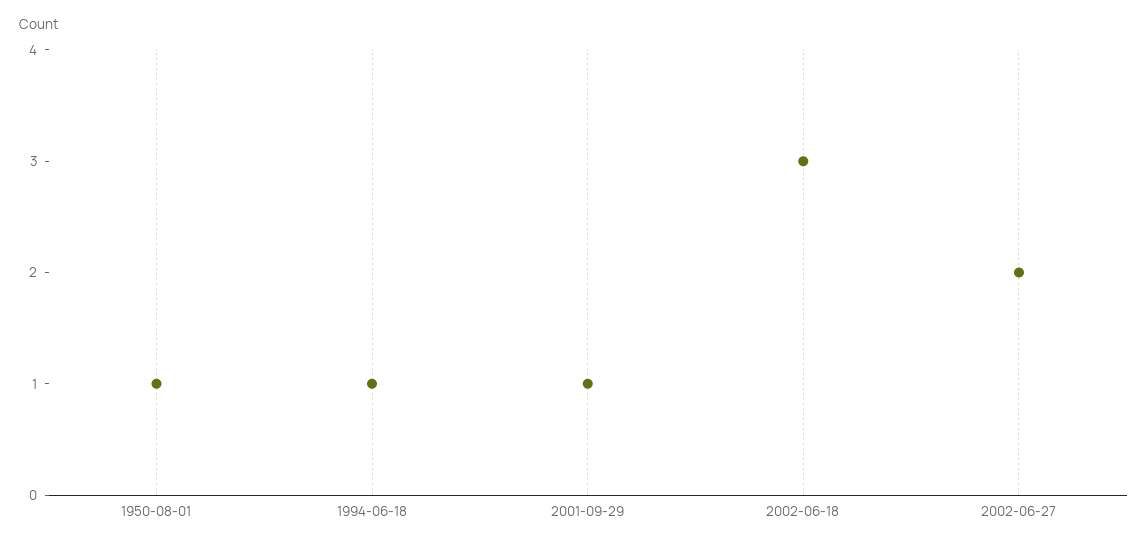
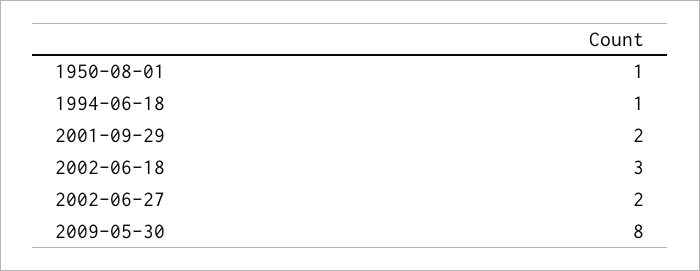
2001-09-29: 1 -> 2
2009-05-30: none -> 8

